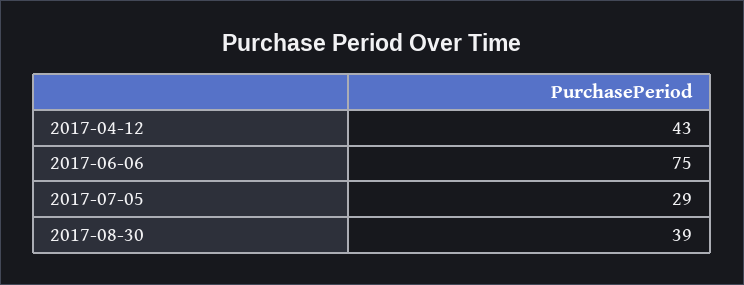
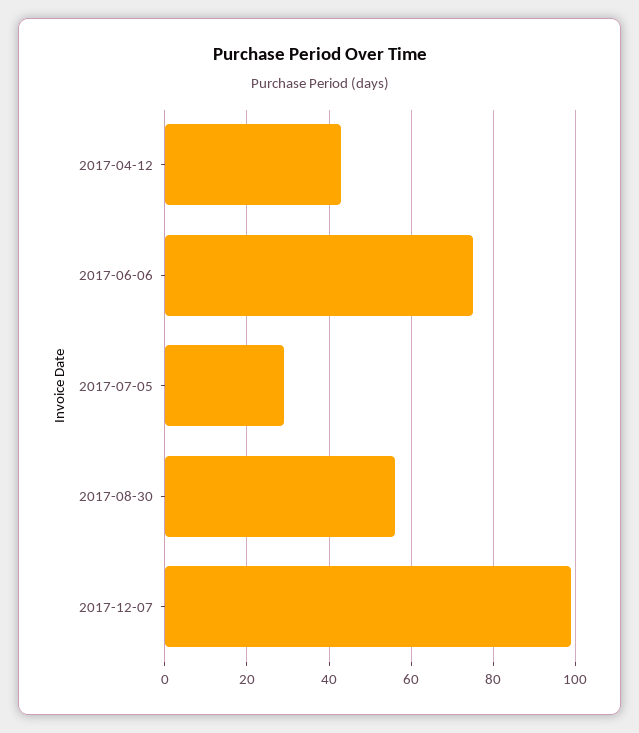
2017-08-30: 39 -> 55
2017-12-07: none -> 100

